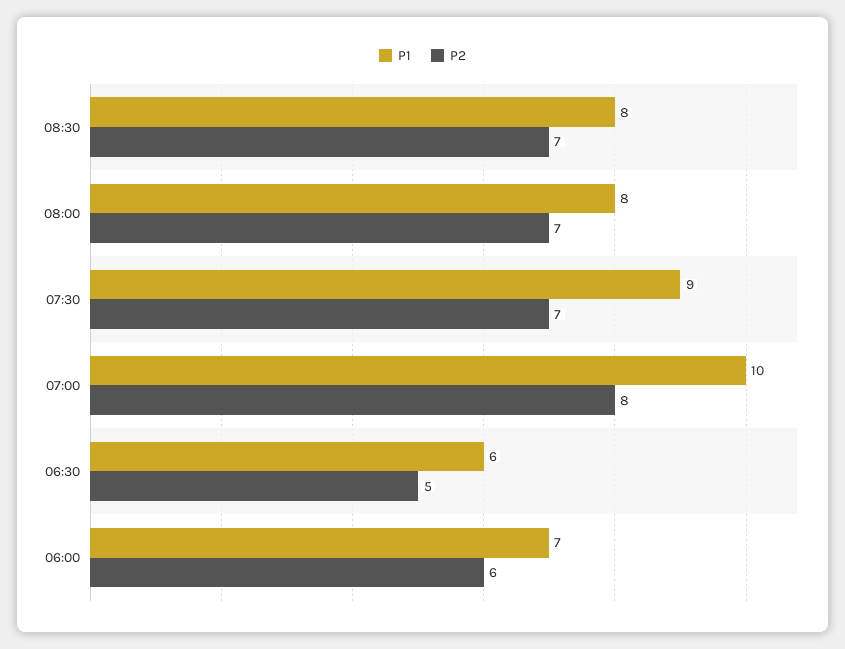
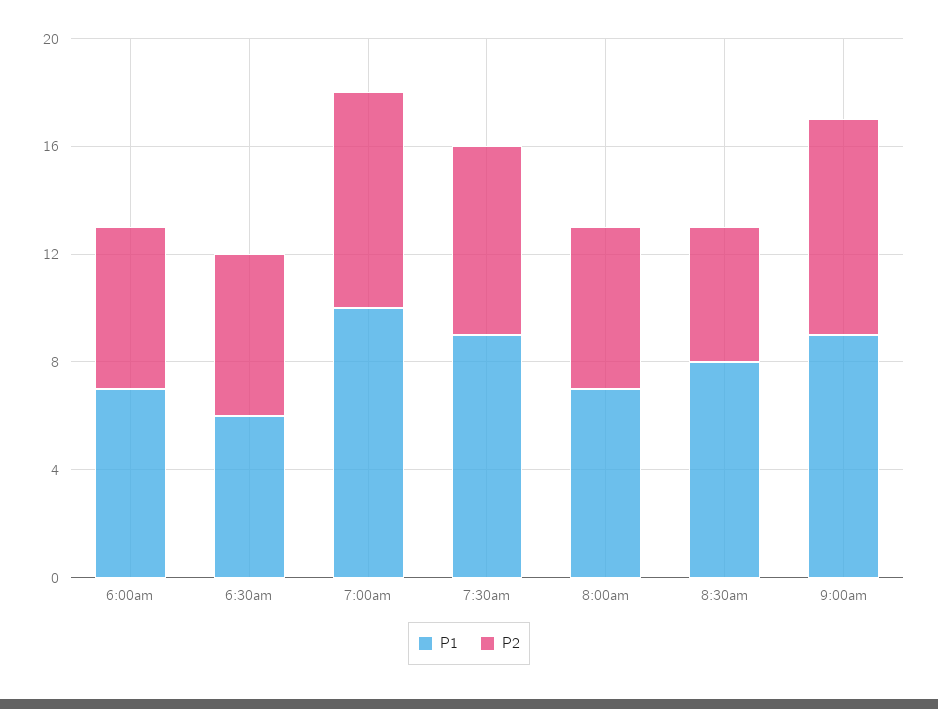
P2, 08:30: 7 -> 5
P1, 08:00: 8 -> 7
P2, 08:00: 7 -> 6
P2, 06:30: 5 -> 6
P1, 9:00am: none -> 9
P2, 9:00am: none -> 8

